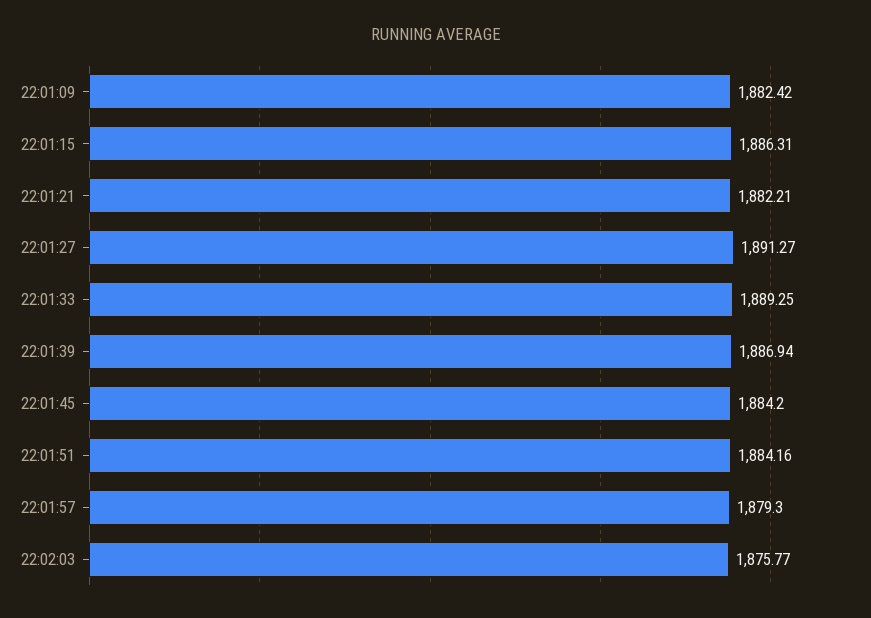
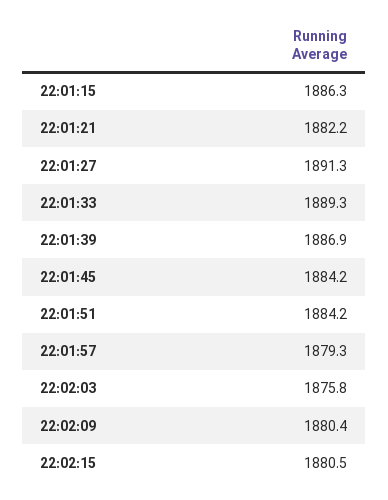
22:01:09: 1882.42 -> none
22:02:09: none -> 1880.4
22:02:15: none -> 1880.5

